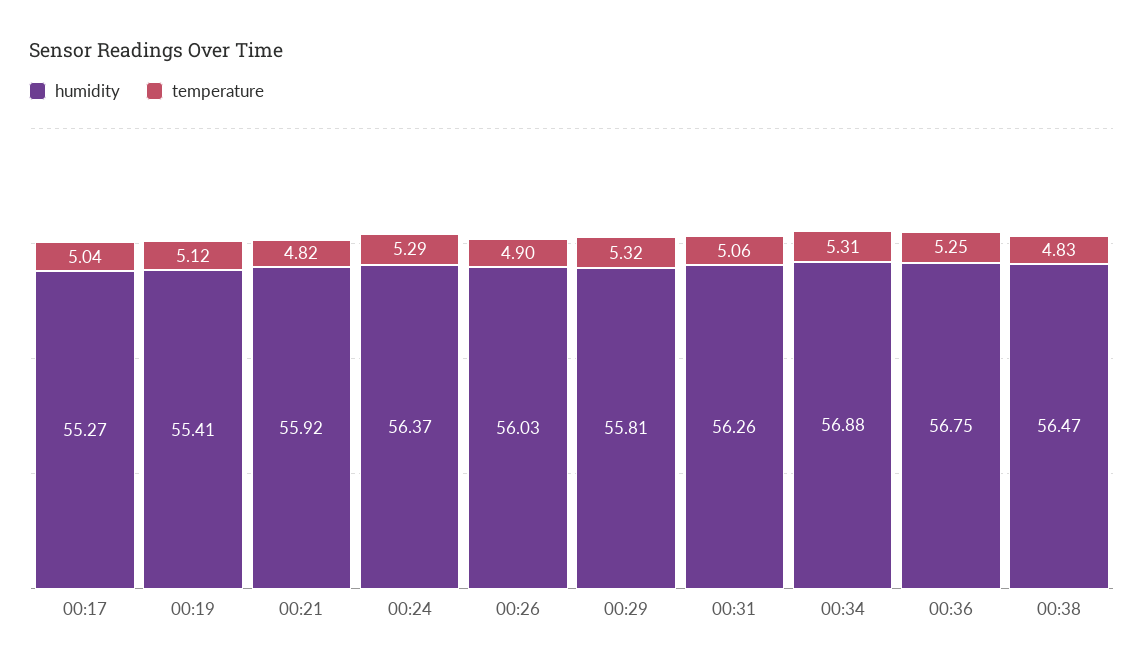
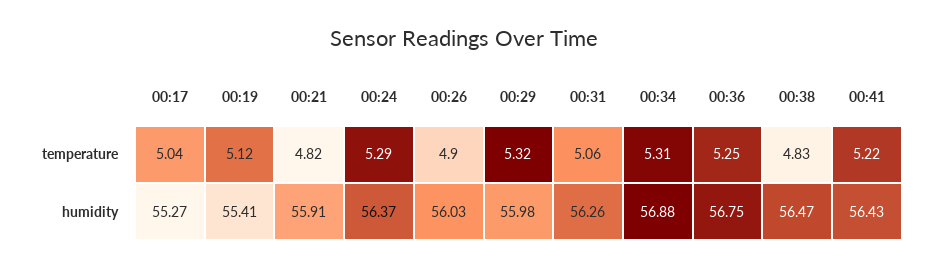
humidity, 00:21: 55.92 -> 55.91
humidity, 00:29: 55.81 -> 55.98
temperature, 00:41: none -> 5.22
humidity, 00:41: none -> 56.43

